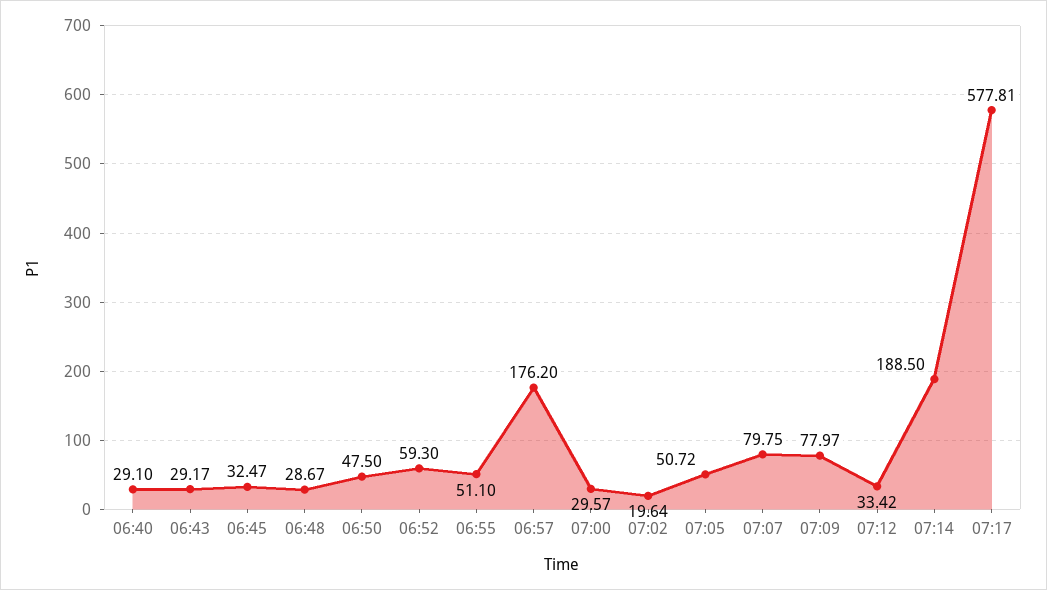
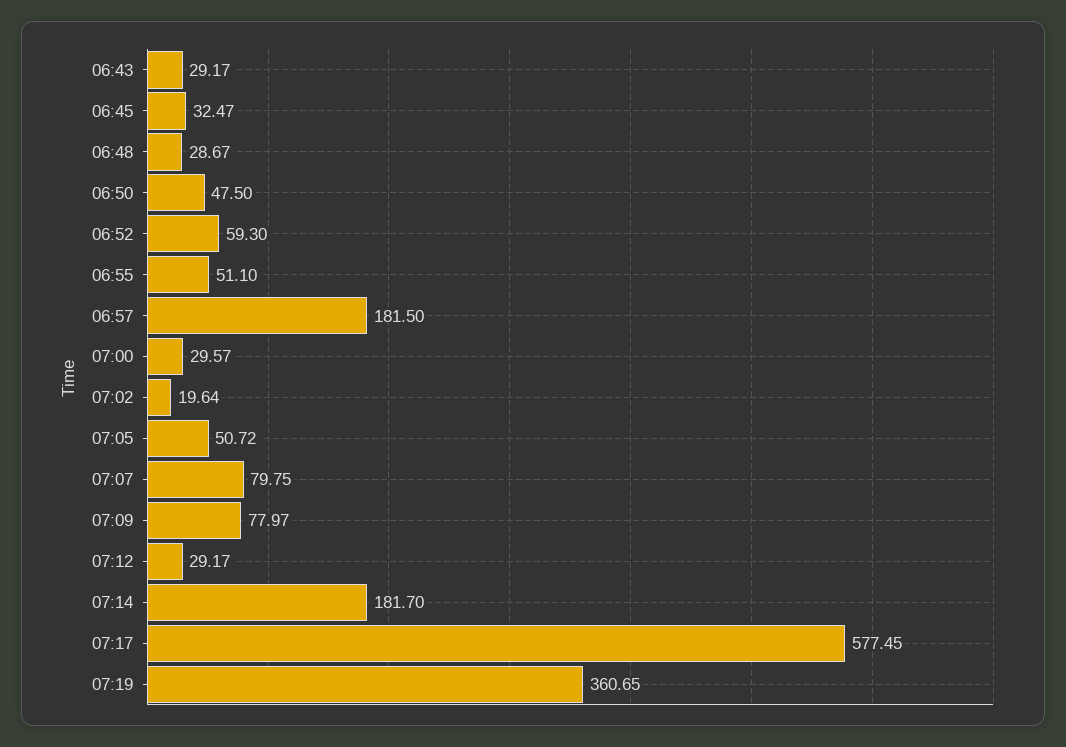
06:40: 29.1 -> none
06:57: 176.2 -> 181.5
07:12: 33.42 -> 29.17
07:14: 188.5 -> 181.7
07:17: 577.81 -> 577.45
07:19: none -> 360.65

